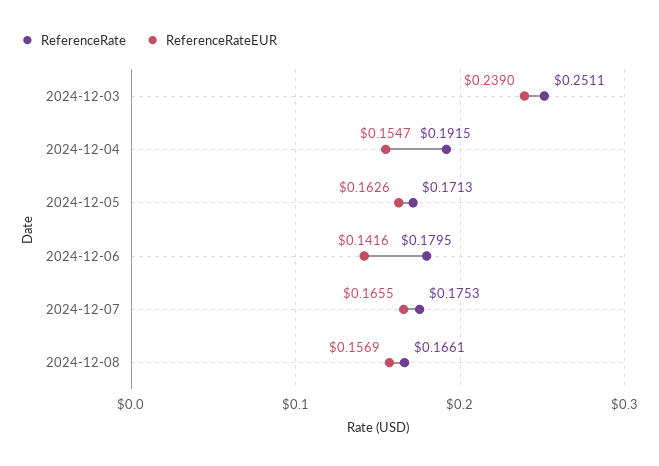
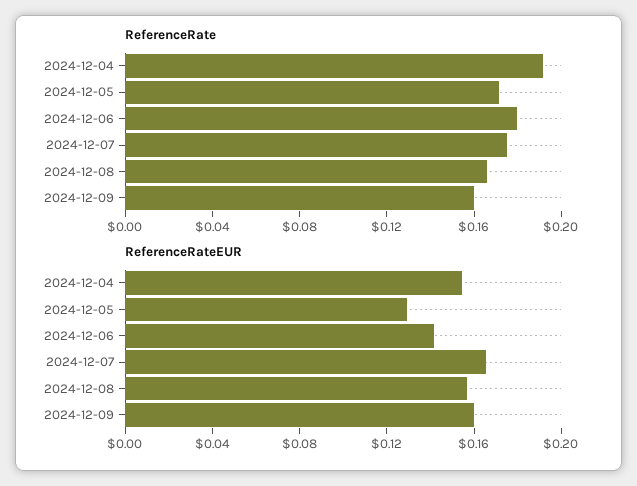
ReferenceRate, 2024-12-03: 0.2511 -> none
ReferenceRateEUR, 2024-12-03: 0.239 -> none
ReferenceRateEUR, 2024-12-05: 0.1626 -> 0.13
ReferenceRate, 2024-12-09: none -> 0.16
ReferenceRateEUR, 2024-12-09: none -> 0.16

